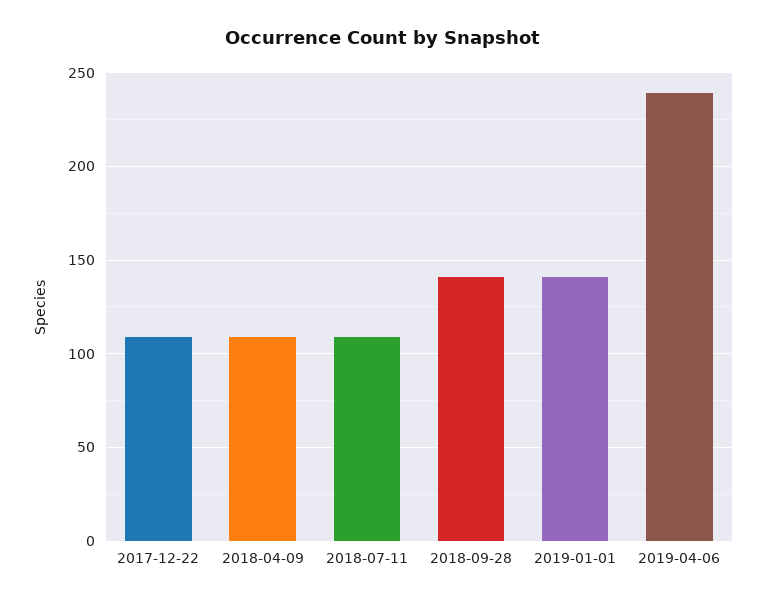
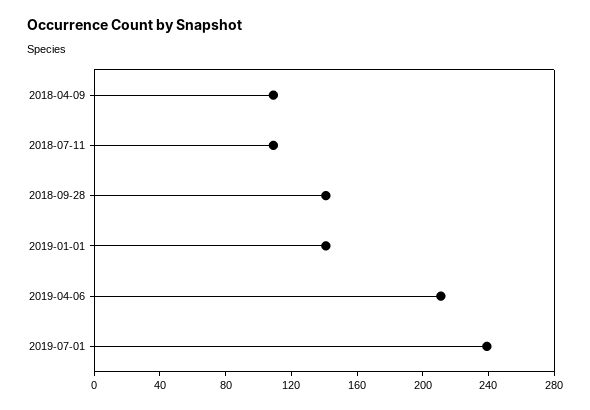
2017-12-22: 110 -> none
2019-04-06: 240 -> 210
2019-07-01: none -> 240

